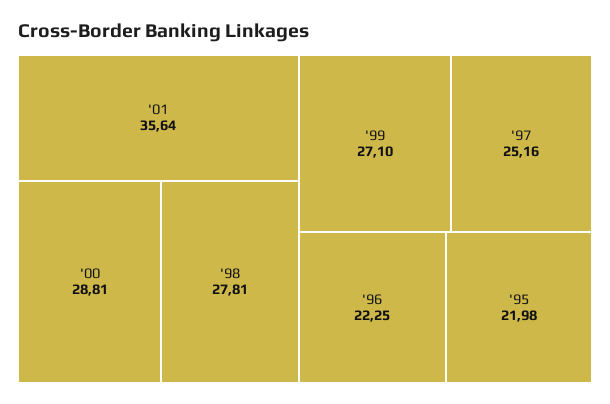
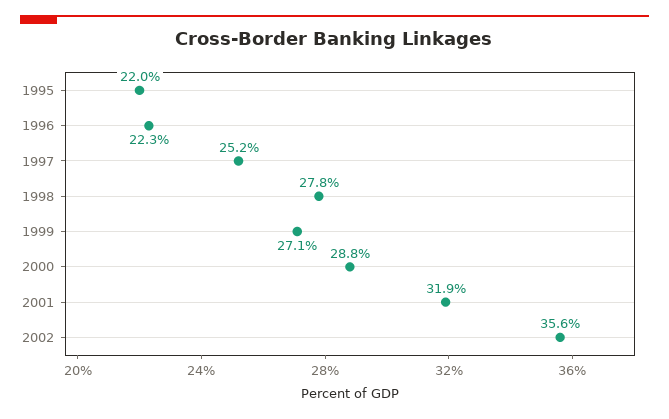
'01: 35.64 -> 31.9
2002: none -> 35.6

